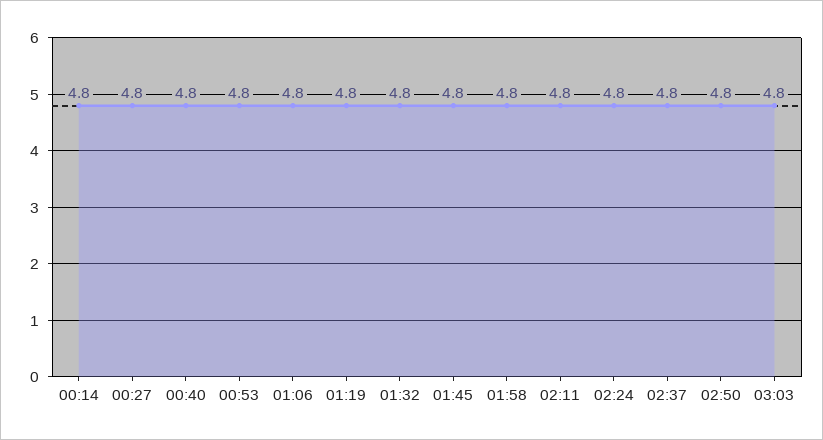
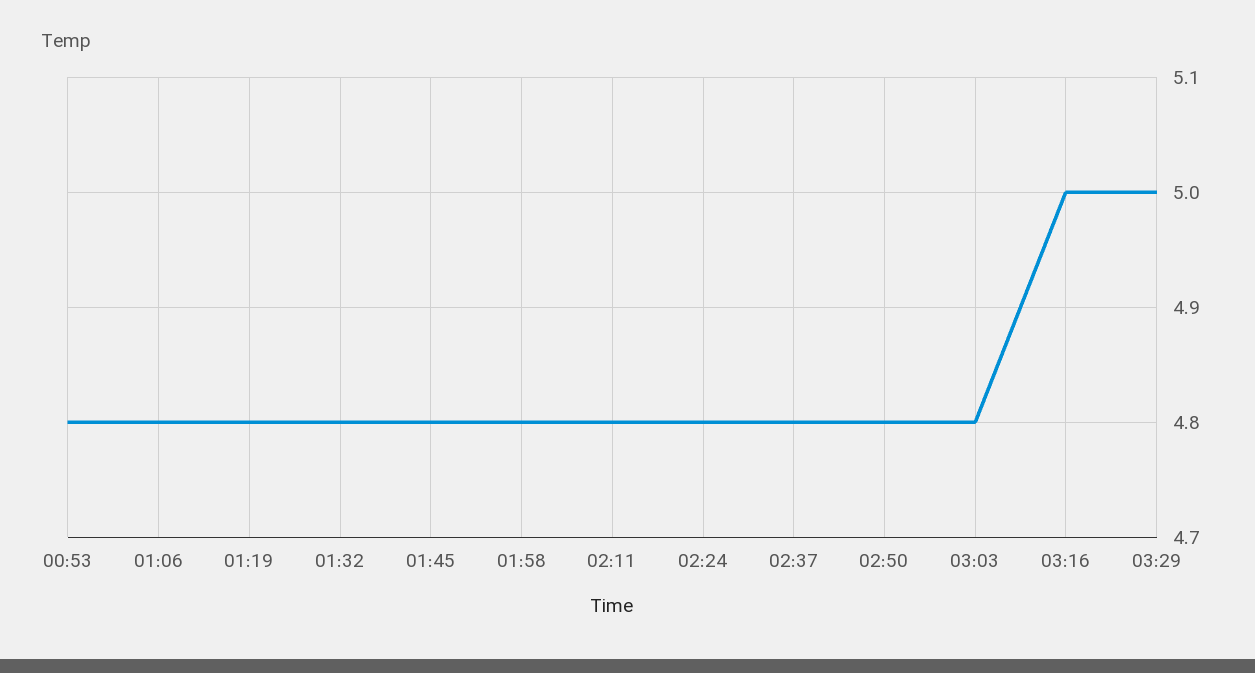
00:14: 4.8 -> none
00:27: 4.8 -> none
00:40: 4.8 -> none
03:16: none -> 5
03:29: none -> 5

